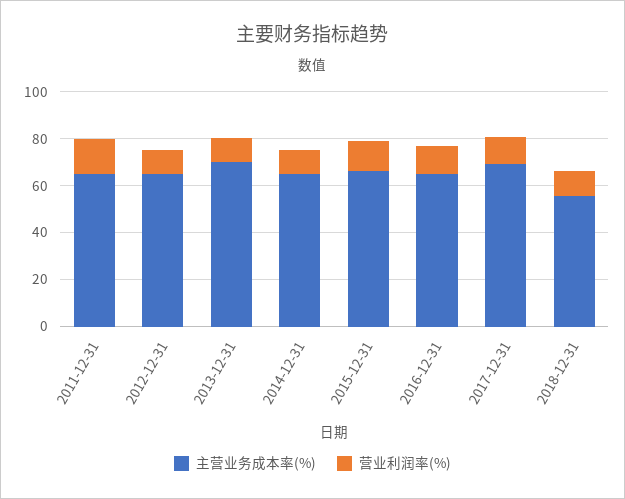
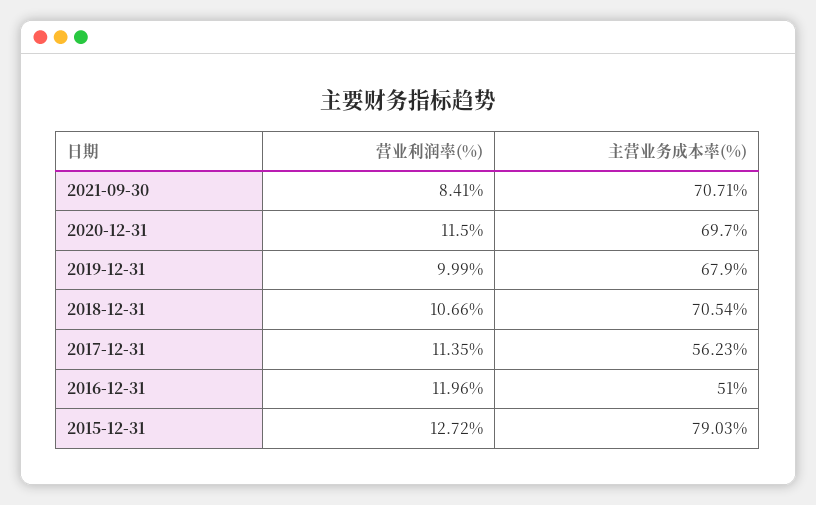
主营业务成本率(%), 2011-12-31: 65 -> none
营业利润率(%), 2011-12-31: 15 -> none
主营业务成本率(%), 2012-12-31: 65 -> none
营业利润率(%), 2012-12-31: 10 -> none
主营业务成本率(%), 2013-12-31: 70 -> none
营业利润率(%), 2013-12-31: 10 -> none
主营业务成本率(%), 2014-12-31: 65 -> none
营业利润率(%), 2014-12-31: 10 -> none
主营业务成本率(%), 2015-12-31: 65 -> 79.03
主营业务成本率(%), 2016-12-31: 65 -> 51
主营业务成本率(%), 2017-12-31: 70 -> 56.23
主营业务成本率(%), 2018-12-31: 55 -> 70.54
营业利润率(%), 2021-09-30: none -> 8.41
主营业务成本率(%), 2021-09-30: none -> 70.71
营业利润率(%), 2020-12-31: none -> 11.5
主营业务成本率(%), 2020-12-31: none -> 69.7
营业利润率(%), 2019-12-31: none -> 9.99
主营业务成本率(%), 2019-12-31: none -> 67.9

